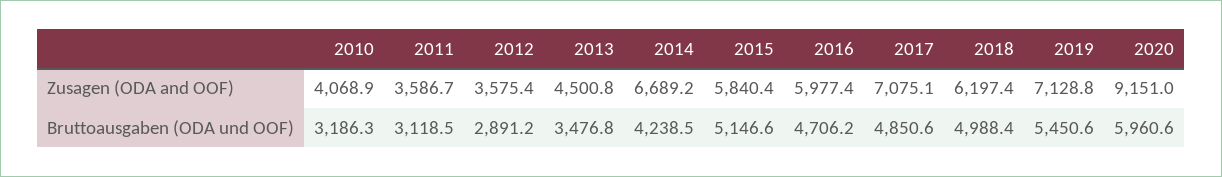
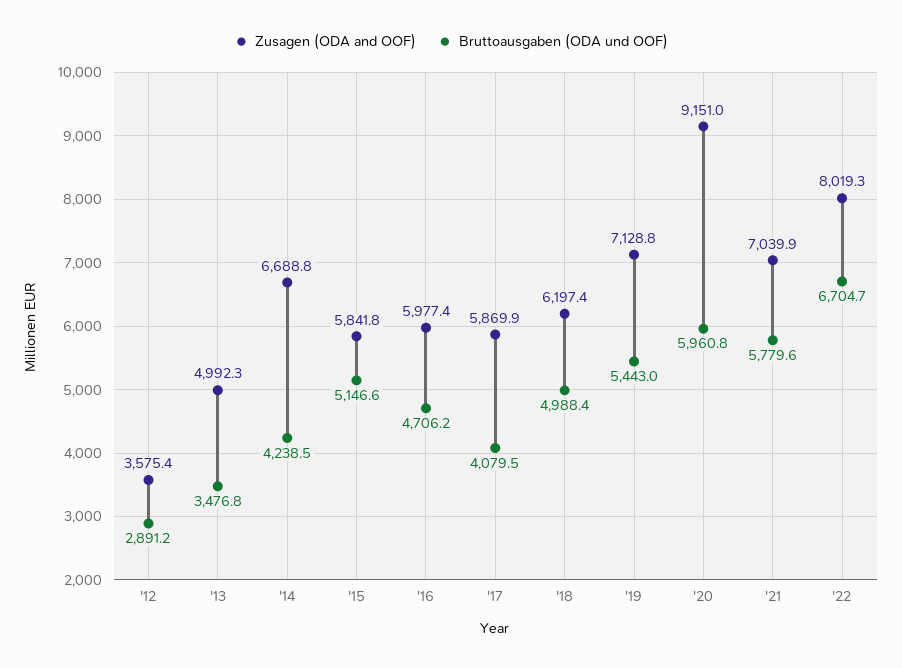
Zusagen (ODA and OOF), 2010: 4068.9 -> none
Zusagen (ODA and OOF), 2011: 3586.7 -> none
Zusagen (ODA and OOF), 2013: 4500.8 -> 4992.3
Zusagen (ODA and OOF), 2014: 6689.2 -> 6688.8
Zusagen (ODA and OOF), 2015: 5840.4 -> 5841.8
Zusagen (ODA and OOF), 2017: 7075.1 -> 5869.9
Bruttoausgaben (ODA und OOF), 2010: 3186.3 -> none
Bruttoausgaben (ODA und OOF), 2011: 3118.5 -> none
Bruttoausgaben (ODA und OOF), 2017: 4850.6 -> 4079.5
Bruttoausgaben (ODA und OOF), 2019: 5450.6 -> 5443
Bruttoausgaben (ODA und OOF), 2020: 5960.6 -> 5960.8
Zusagen (ODA and OOF), '21: none -> 7039.9
Bruttoausgaben (ODA und OOF), '21: none -> 5779.6
Zusagen (ODA and OOF), '22: none -> 8019.3
Bruttoausgaben (ODA und OOF), '22: none -> 6704.7

